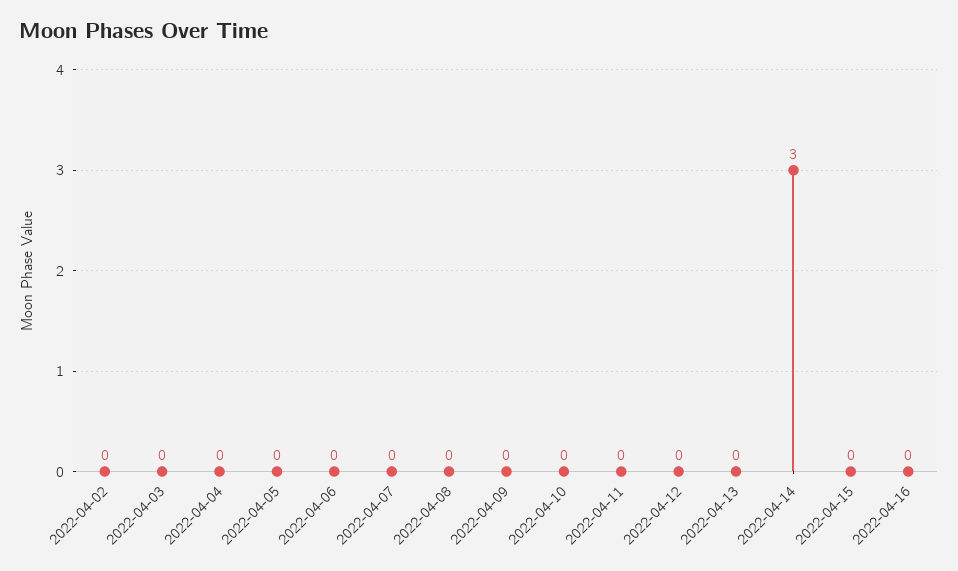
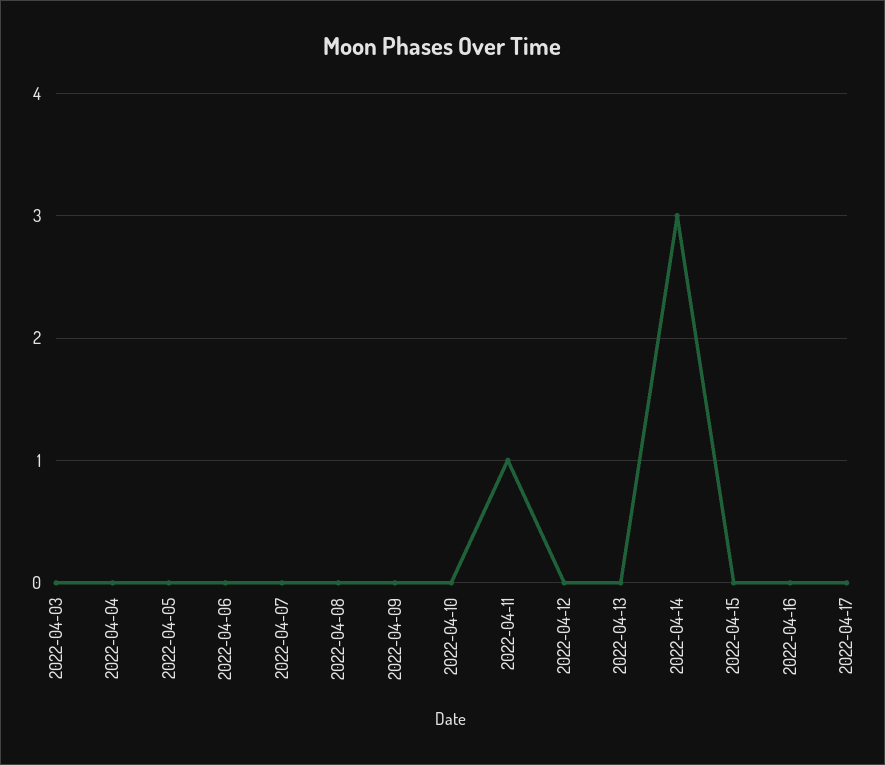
2022-04-02: 0 -> none
2022-04-11: 0 -> 1
2022-04-17: none -> 0

